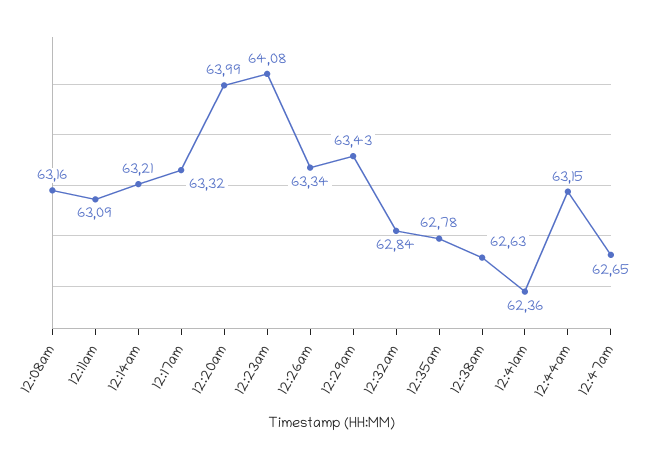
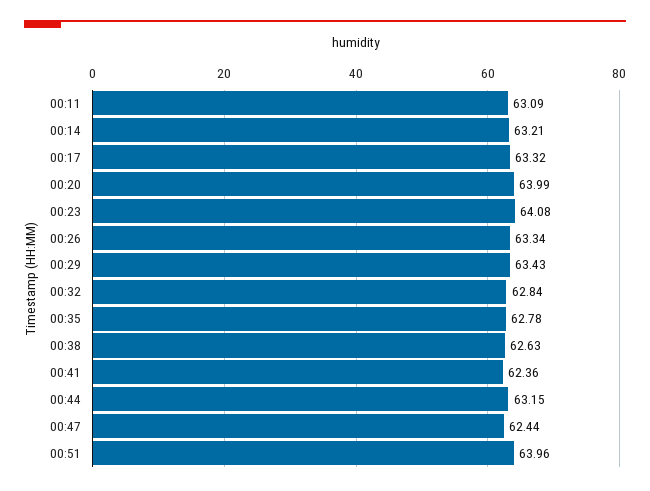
12:08am: 63.16 -> none
12:47am: 62.65 -> 62.44
00:51: none -> 63.96

